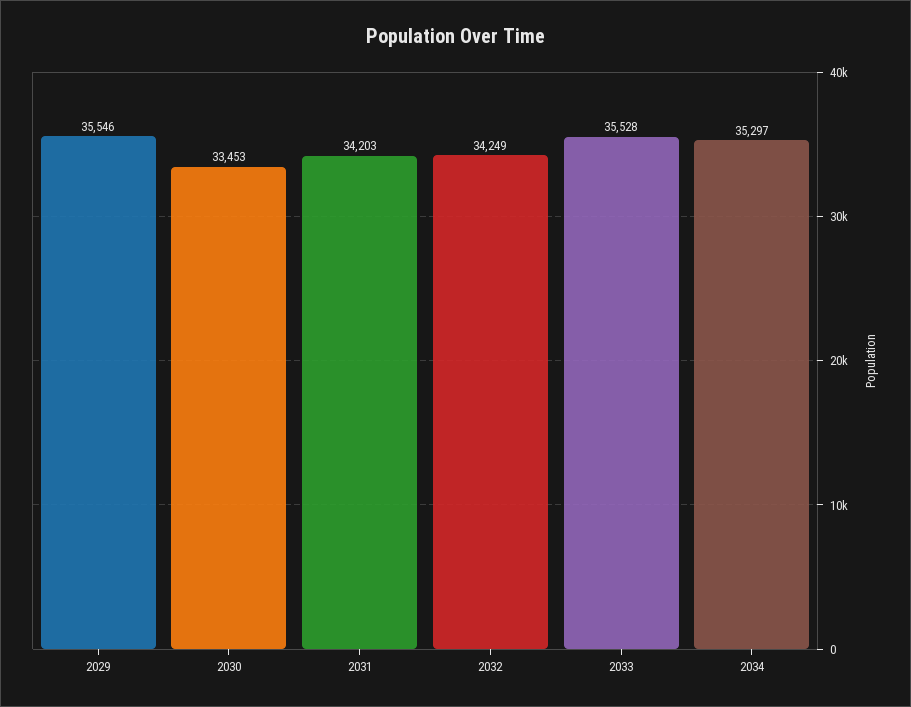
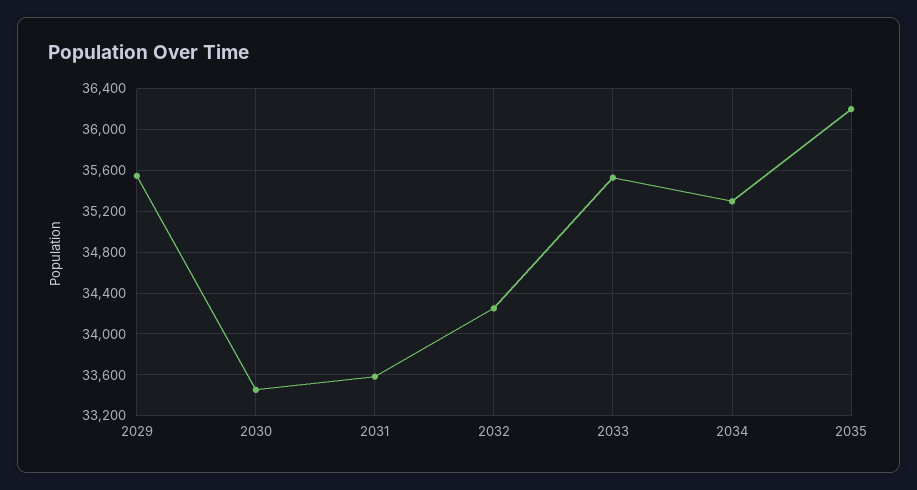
2031: 34203 -> 33600
2035: none -> 36200

